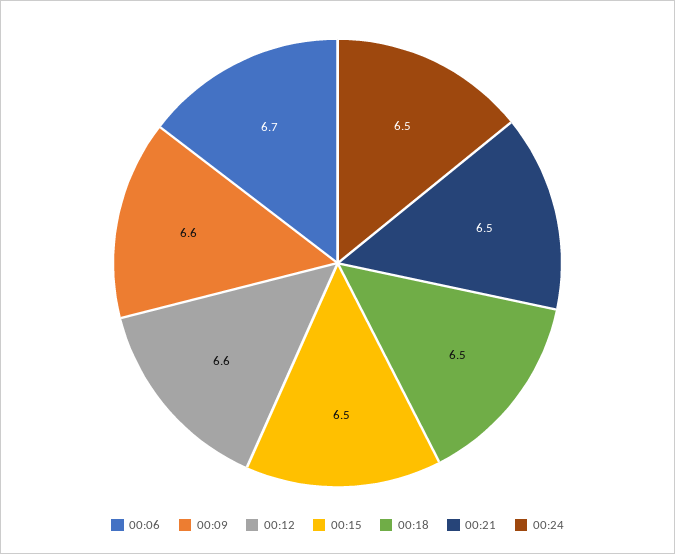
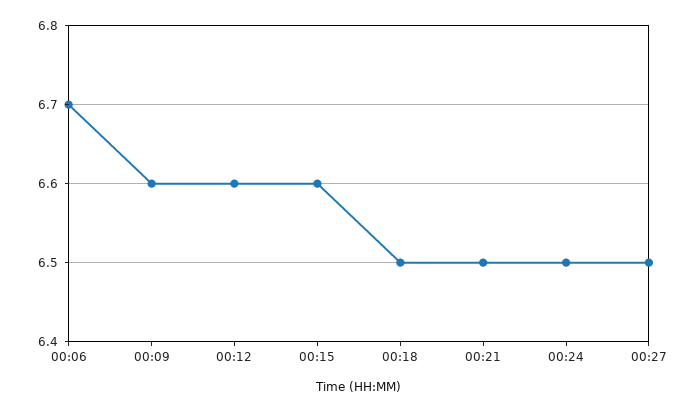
00:15: 6.5 -> 6.6
00:27: none -> 6.5

